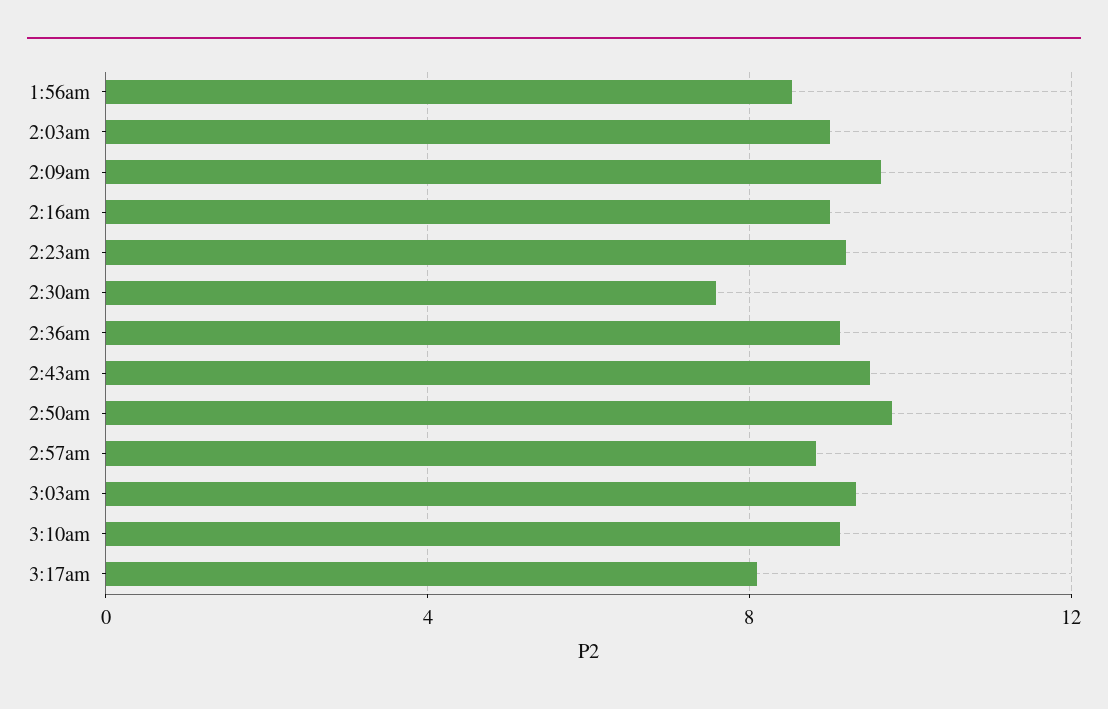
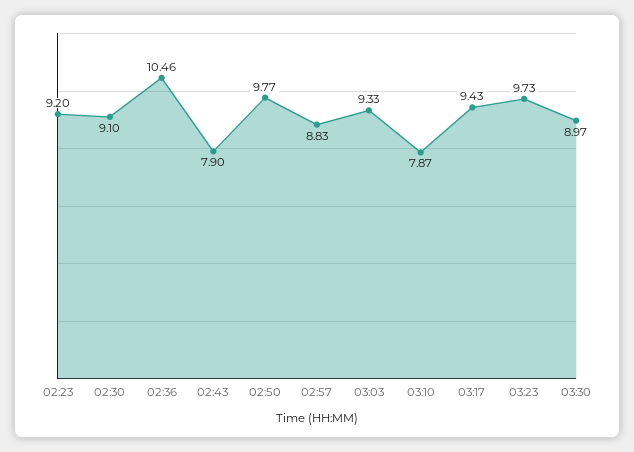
1:56am: 8.5 -> none
2:03am: 9 -> none
2:09am: 9.5 -> none
2:16am: 9 -> none
2:30am: 7.5 -> 9.1
2:36am: 9 -> 10.46
2:43am: 9.5 -> 7.9
3:10am: 9 -> 7.87
3:17am: 8 -> 9.43
03:23: none -> 9.73
03:30: none -> 8.97

